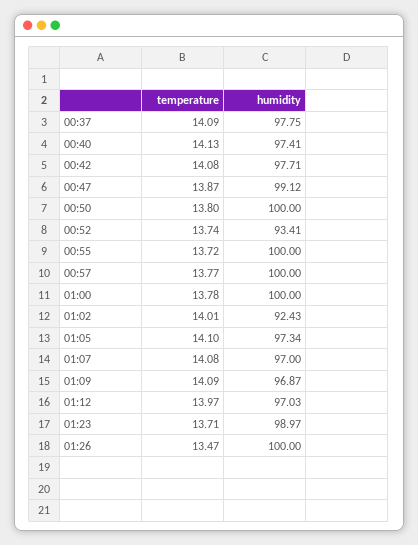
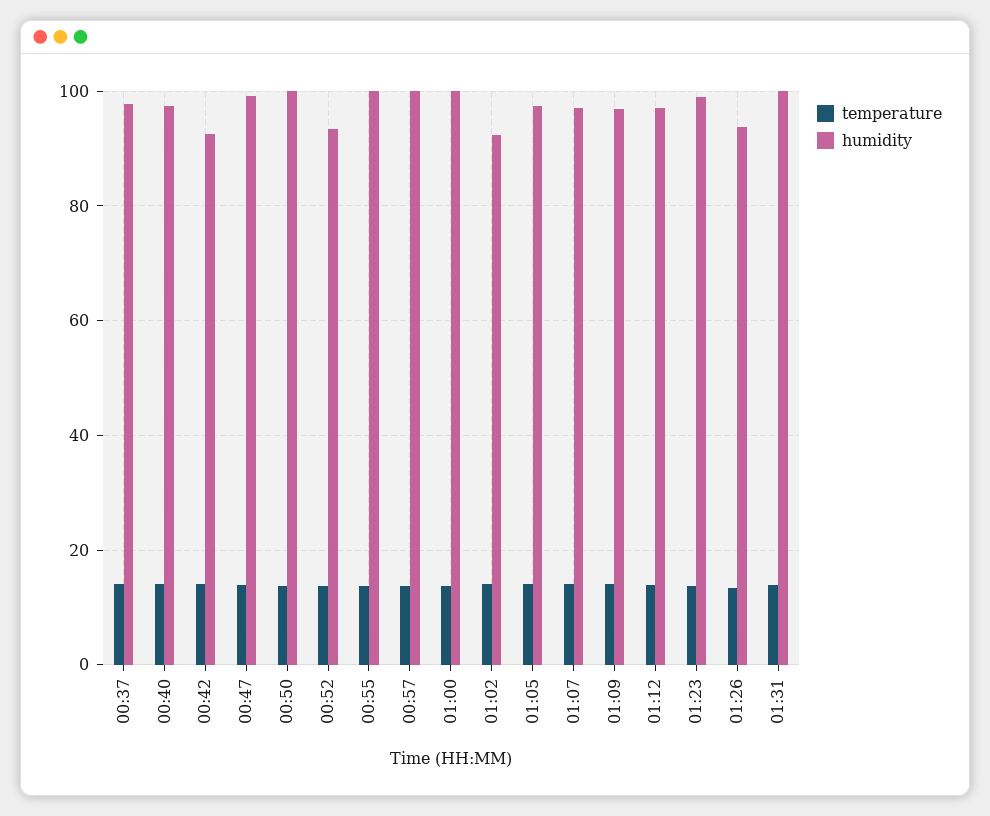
humidity, 00:42: 97.71 -> 92
humidity, 01:26: 100 -> 94
temperature, 01:31: none -> 14
humidity, 01:31: none -> 100

